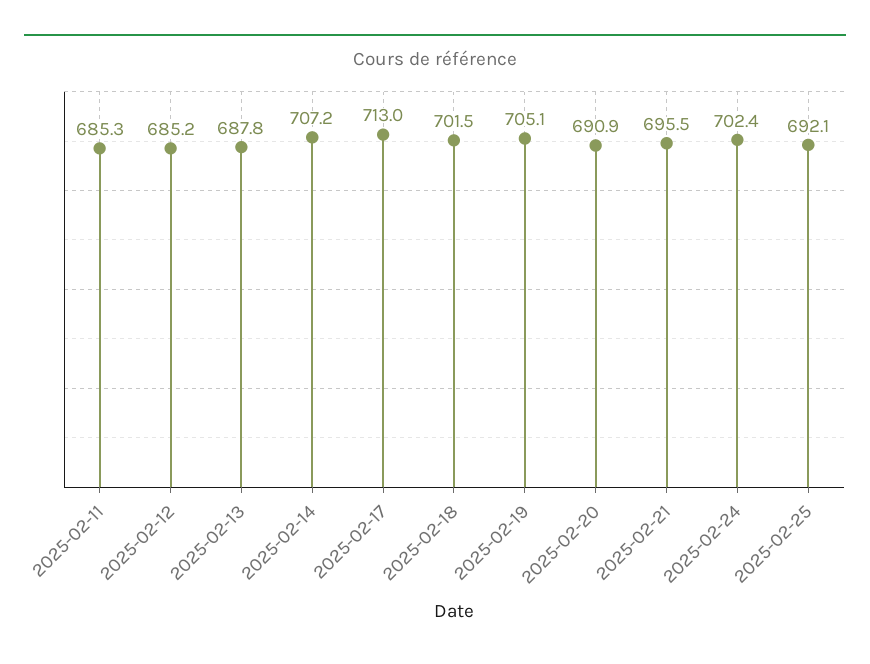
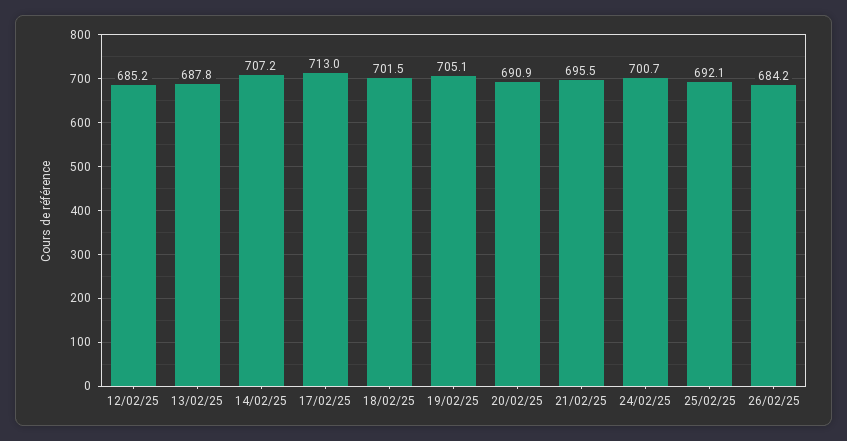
2025-02-11: 685.3 -> none
2025-02-24: 702.4 -> 700.7
26/02/25: none -> 684.2

